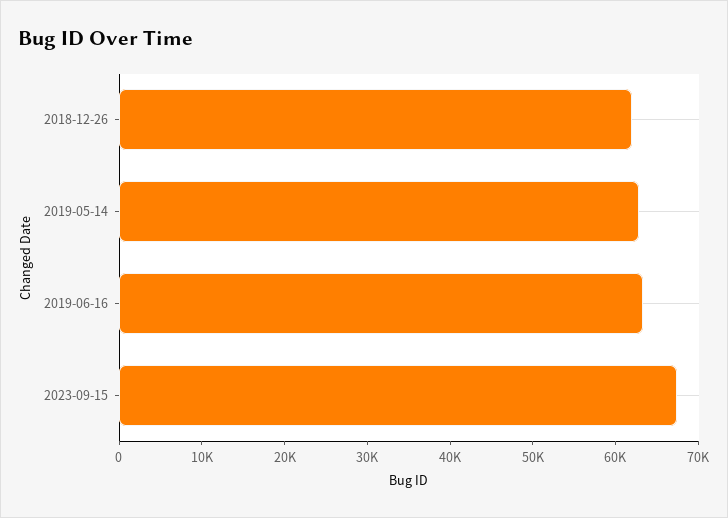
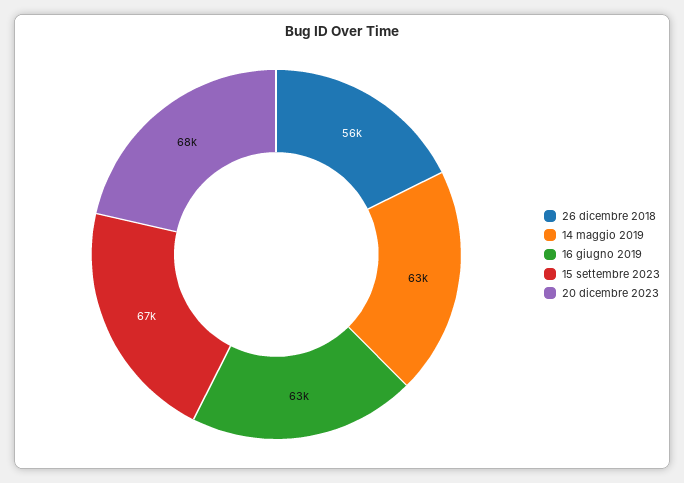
2018-12-26: 62000 -> 56000
20 dicembre 2023: none -> 68000

